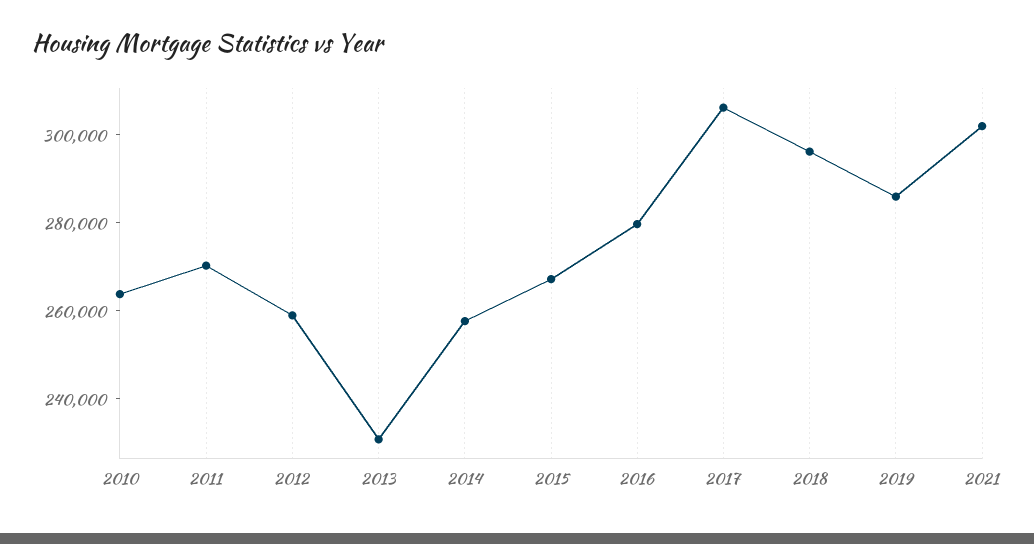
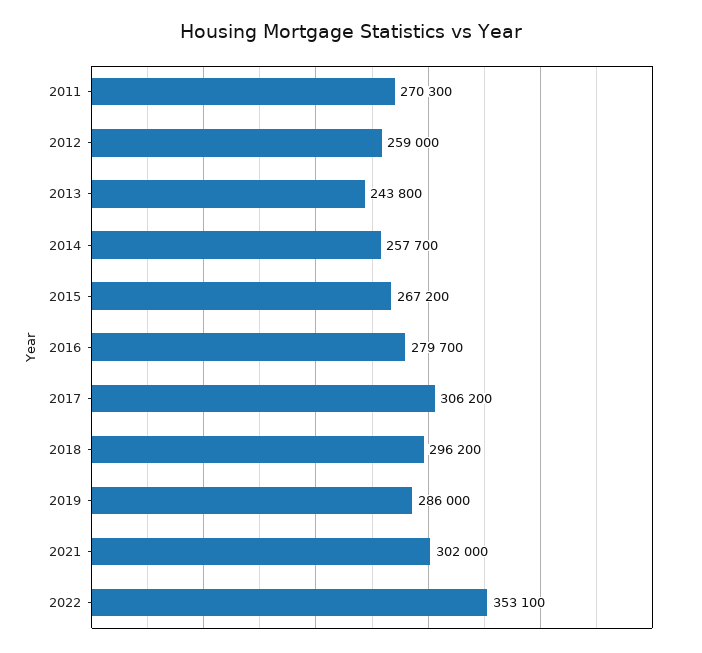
2010: 265000 -> none
2013: 230000 -> 243800
2022: none -> 353100

